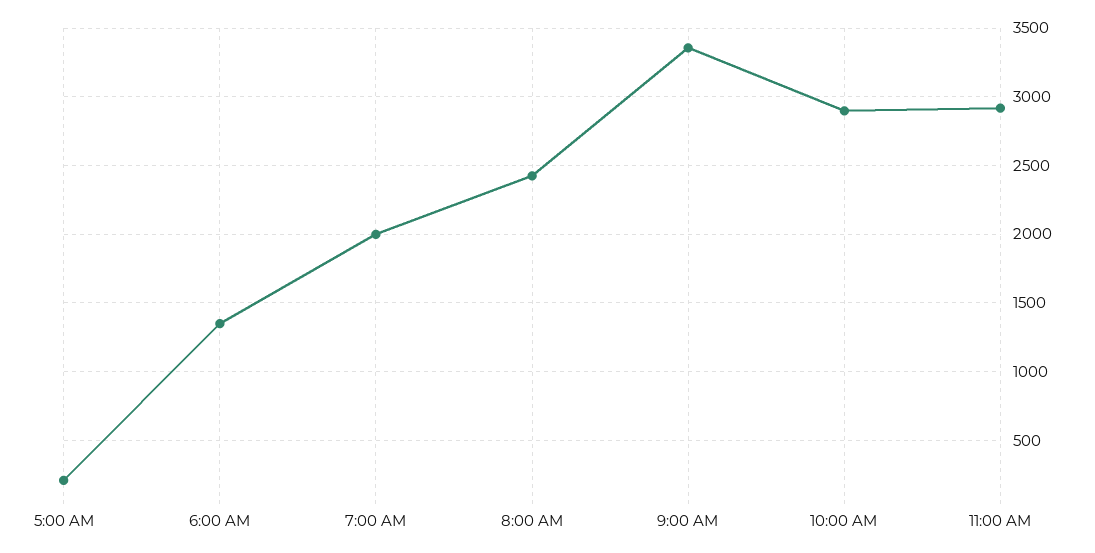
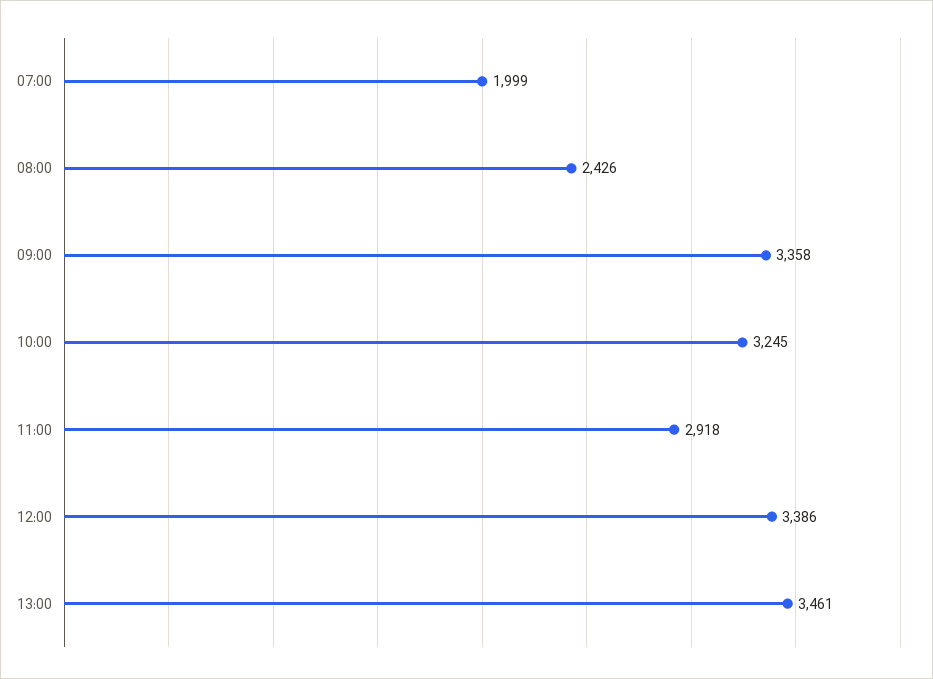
5:00 AM: 200 -> none
6:00 AM: 1350 -> none
10:00 AM: 2900 -> 3245
12:00: none -> 3386
13:00: none -> 3461

